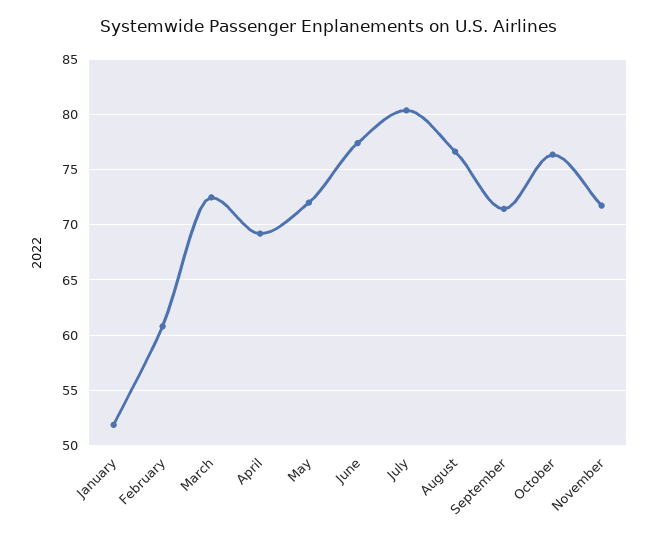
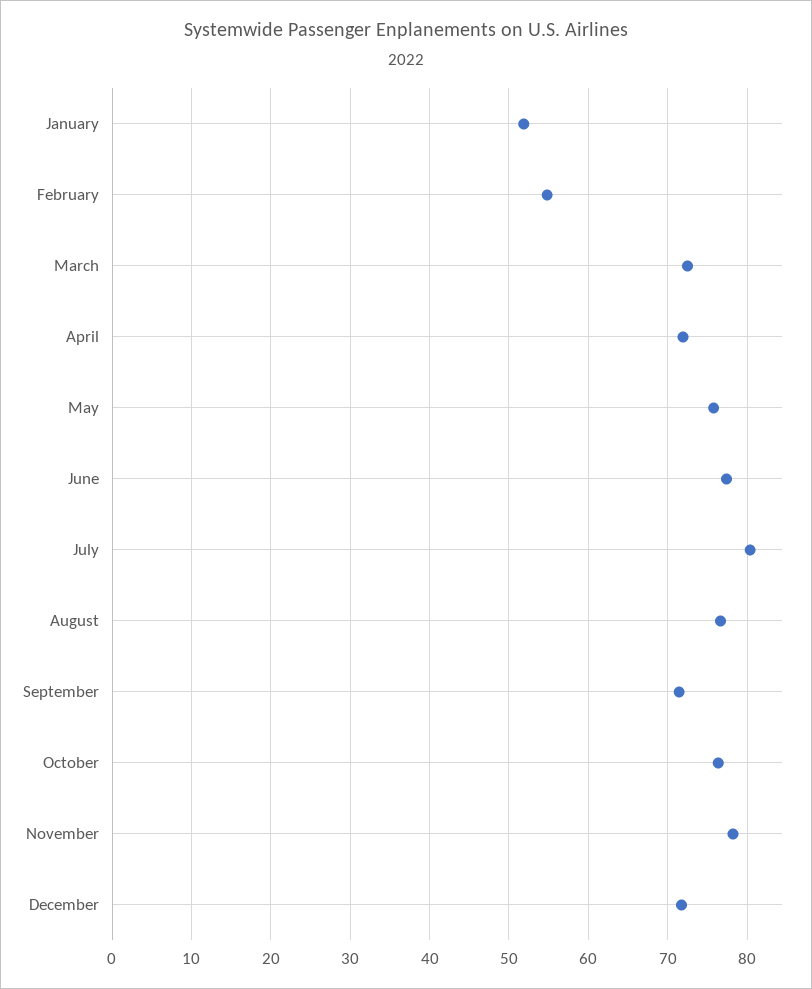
February: 61 -> 55
April: 69 -> 72
May: 72 -> 76
November: 72 -> 78
December: none -> 72

